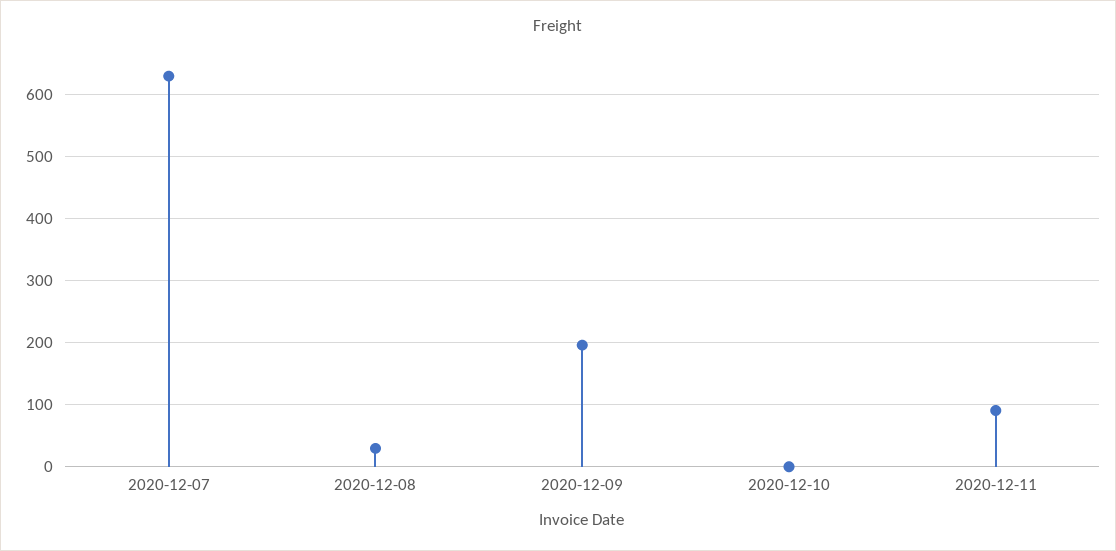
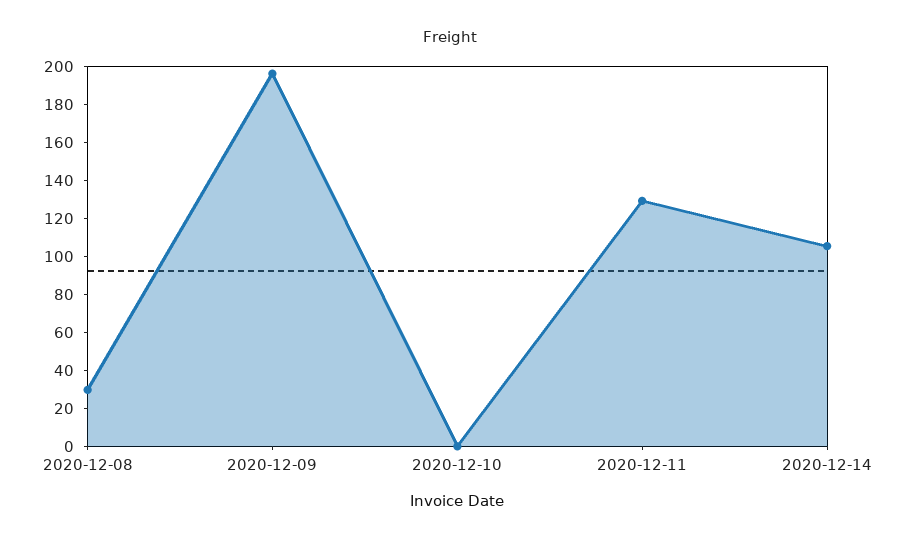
2020-12-07: 630 -> none
2020-12-11: 90 -> 130
2020-12-14: none -> 105

